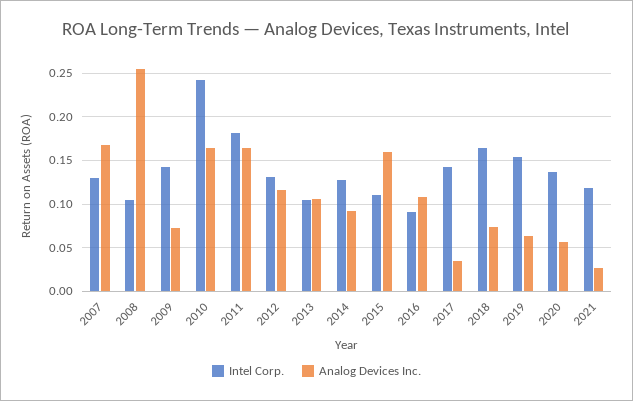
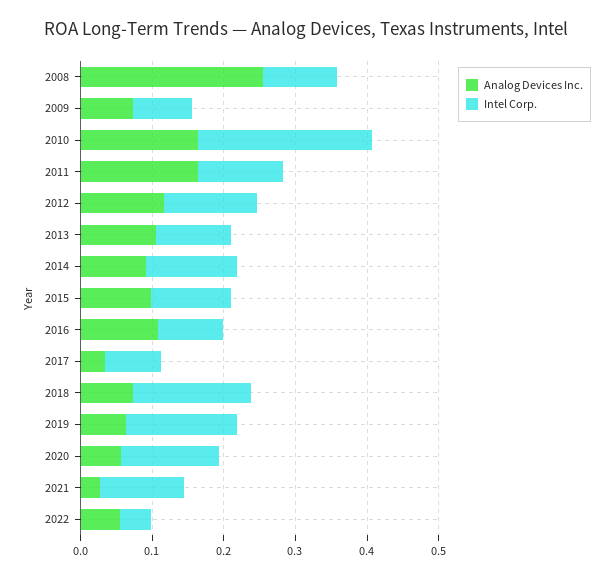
Intel Corp., 2007: 0.13 -> none
Analog Devices Inc., 2007: 0.17 -> none
Intel Corp., 2009: 0.14 -> 0.08
Intel Corp., 2011: 0.18 -> 0.12
Analog Devices Inc., 2015: 0.16 -> 0.1
Intel Corp., 2017: 0.14 -> 0.08
Analog Devices Inc., 2022: none -> 0.06
Intel Corp., 2022: none -> 0.04

